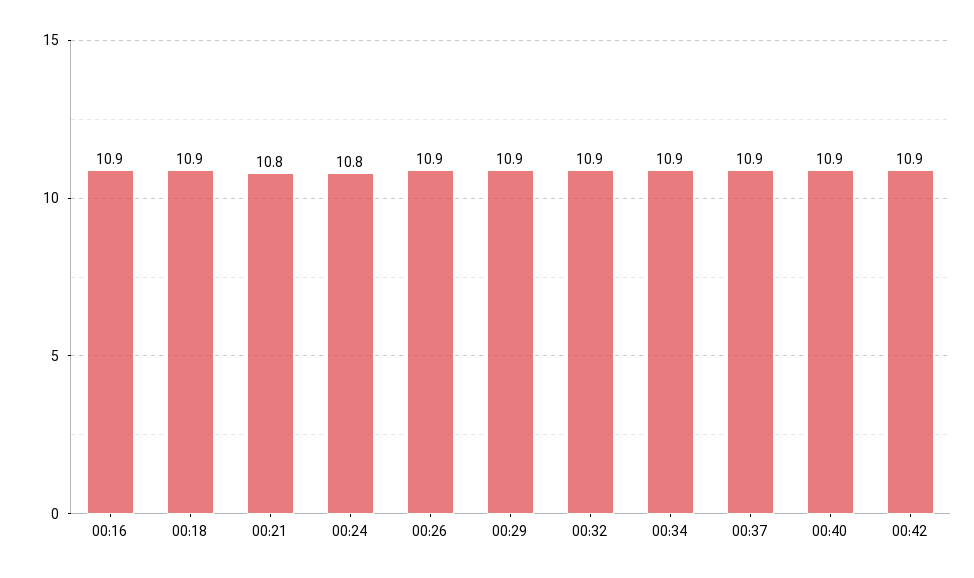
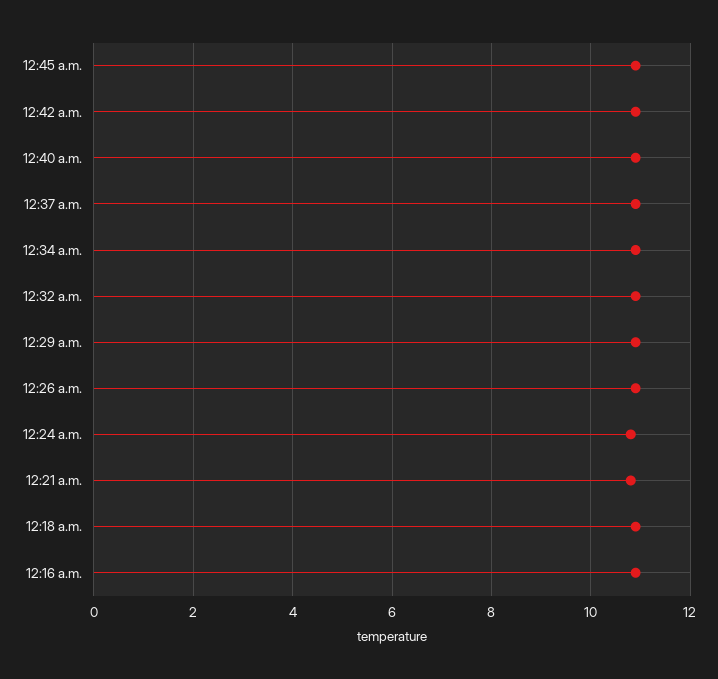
12:45 a.m.: none -> 11

